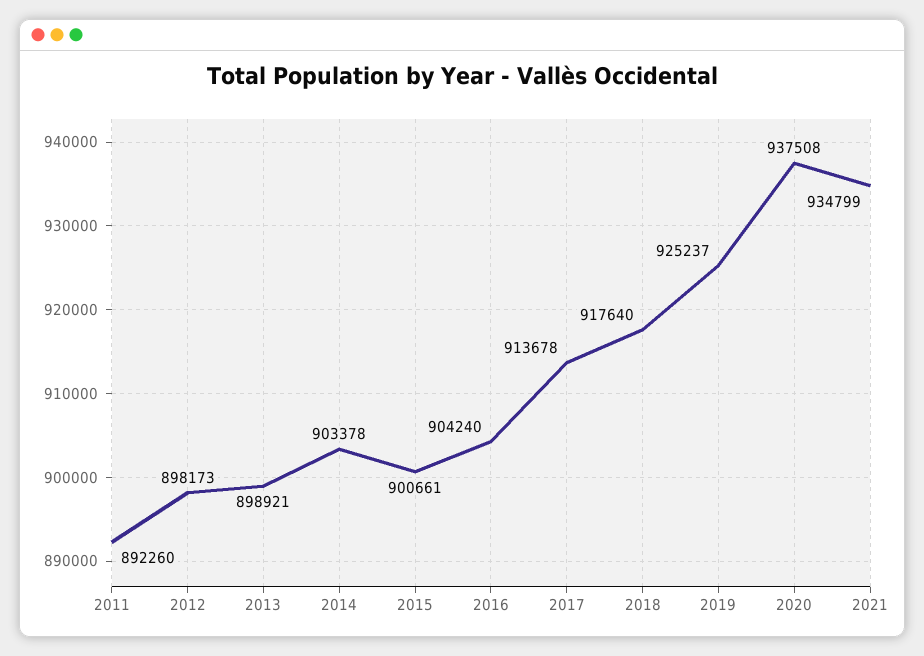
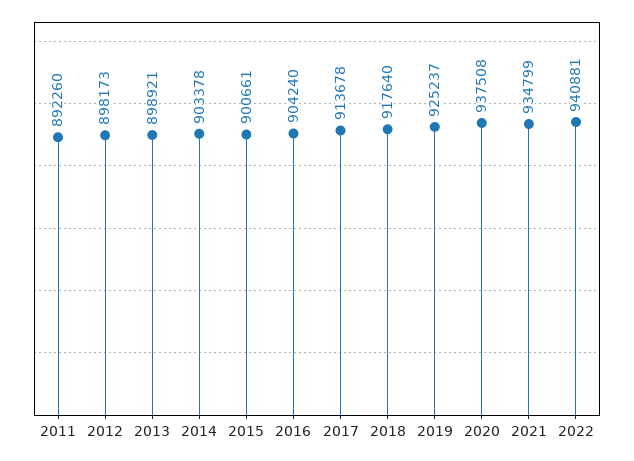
2022: none -> 940881

